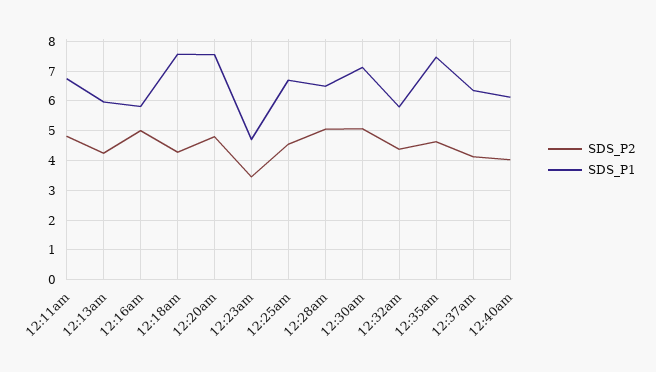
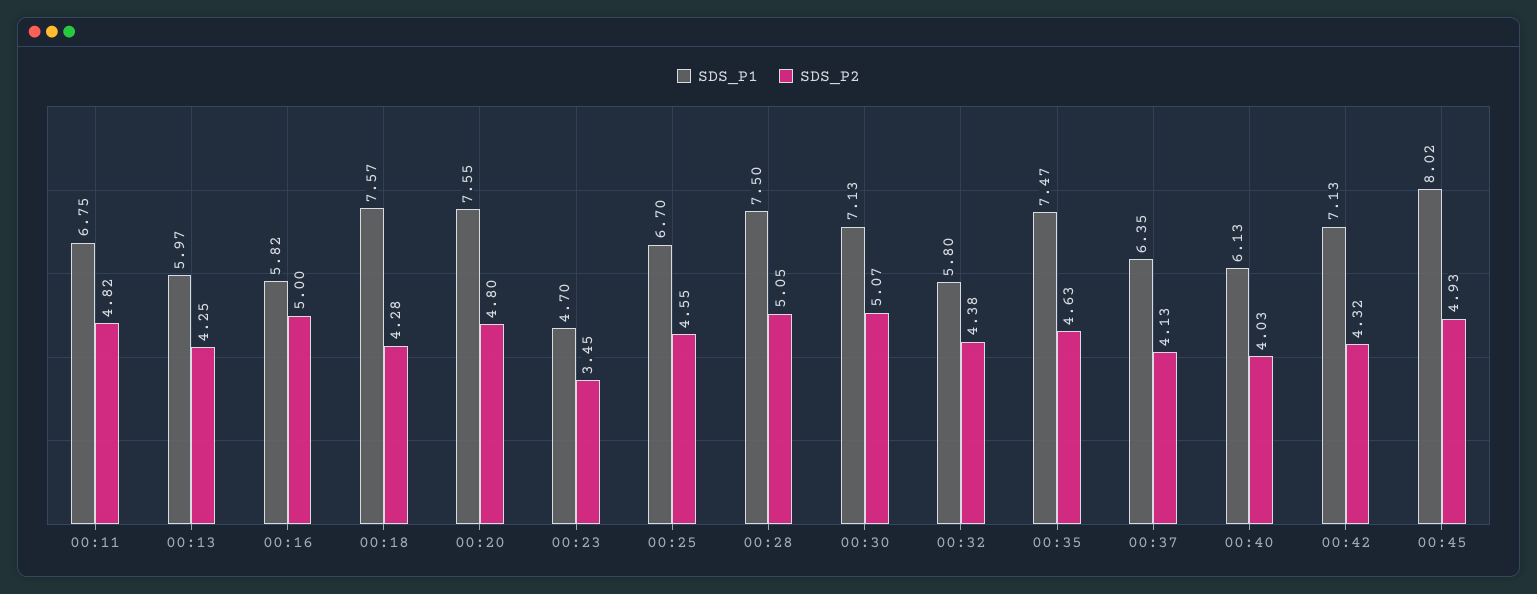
SDS_P1, 12:28am: 6.5 -> 7.5
SDS_P1, 00:42: none -> 7.13
SDS_P2, 00:42: none -> 4.32
SDS_P1, 00:45: none -> 8.02
SDS_P2, 00:45: none -> 4.93

